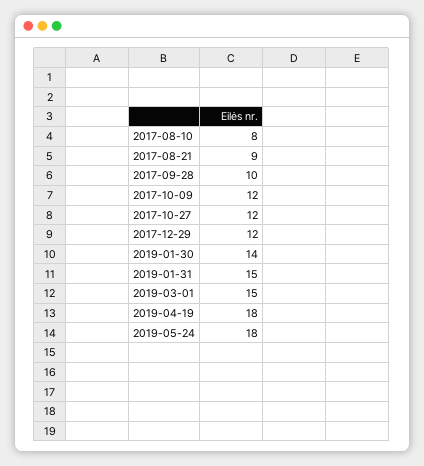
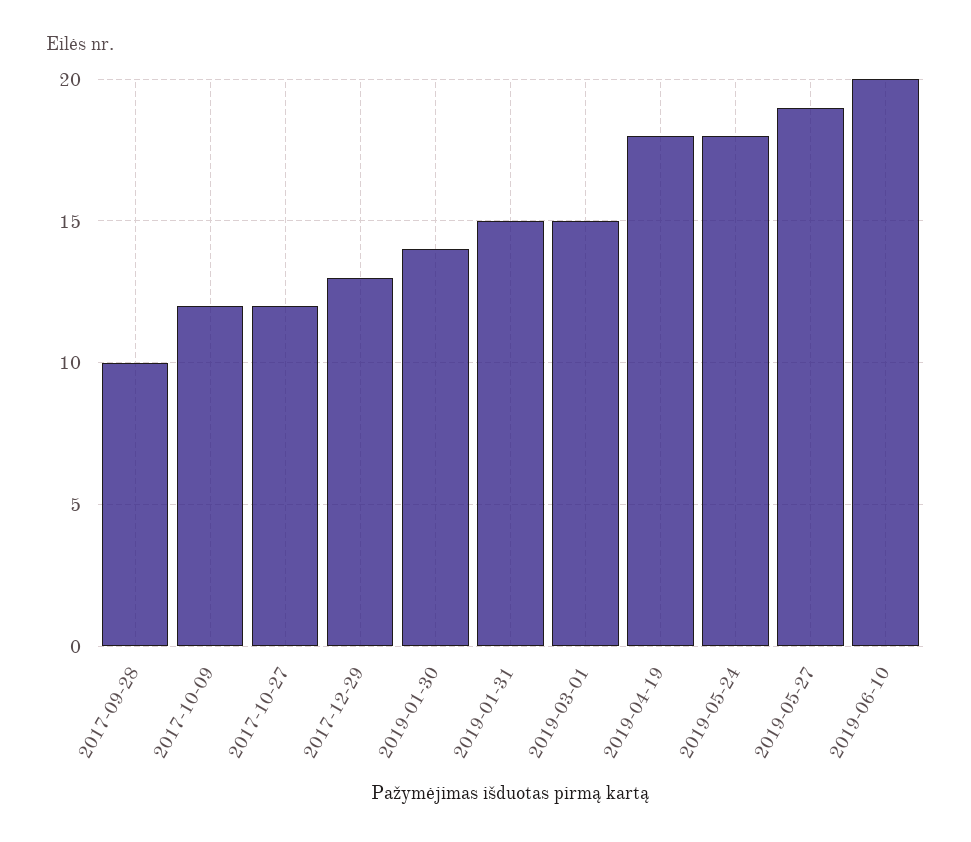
2017-08-10: 8 -> none
2017-08-21: 9 -> none
2017-12-29: 12 -> 13
2019-05-27: none -> 19
2019-06-10: none -> 20

